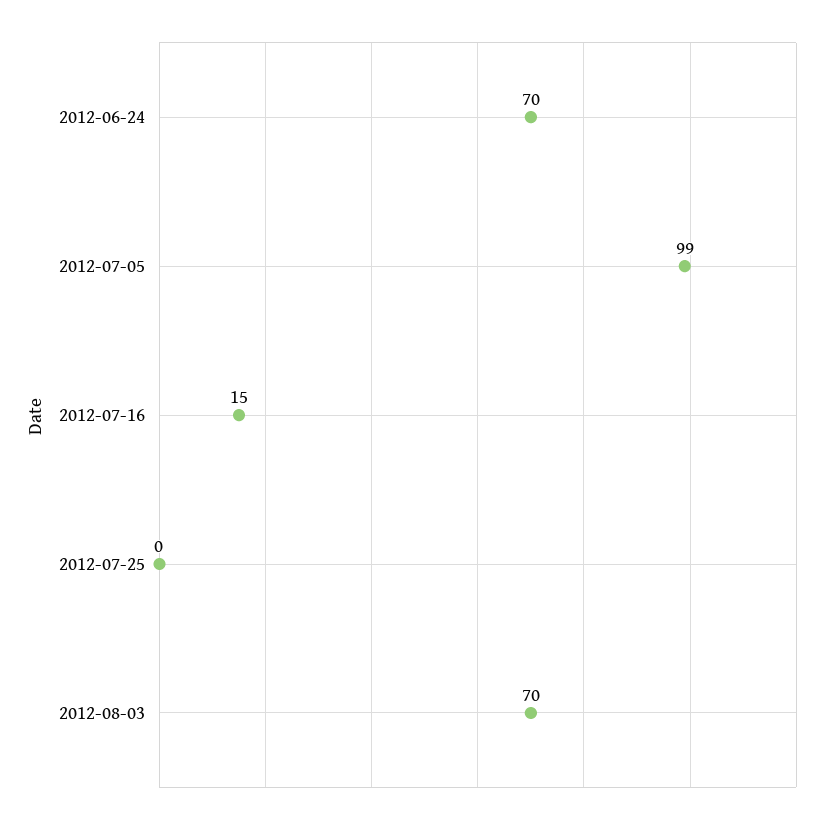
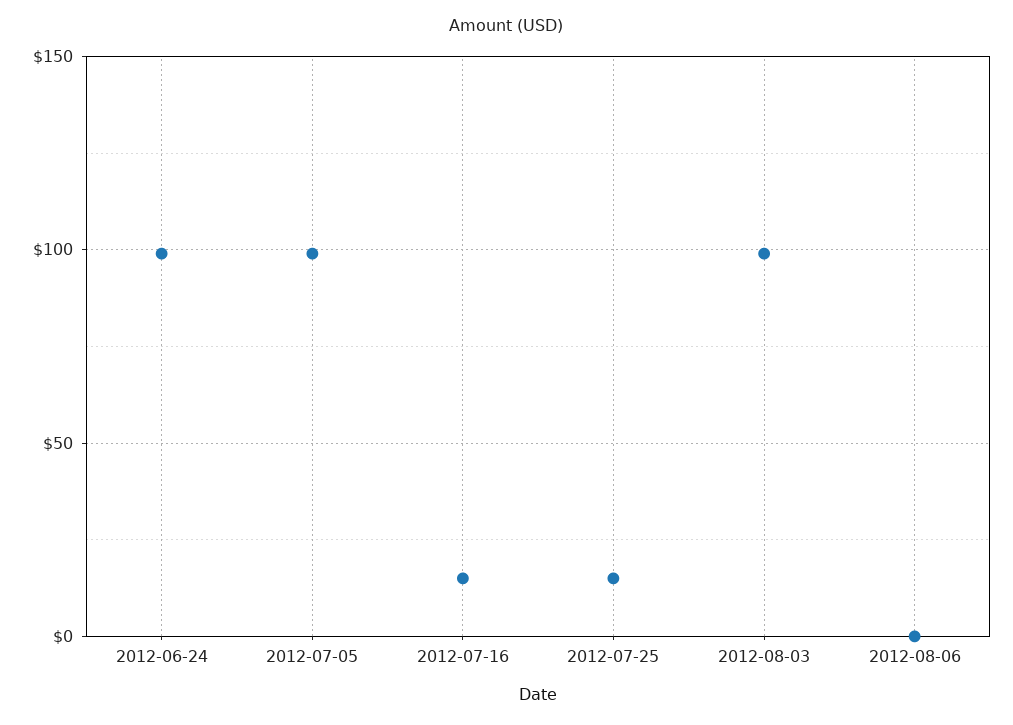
2012-06-24: 70 -> 100
2012-07-25: 0 -> 15
2012-08-03: 70 -> 100
2012-08-06: none -> 0

